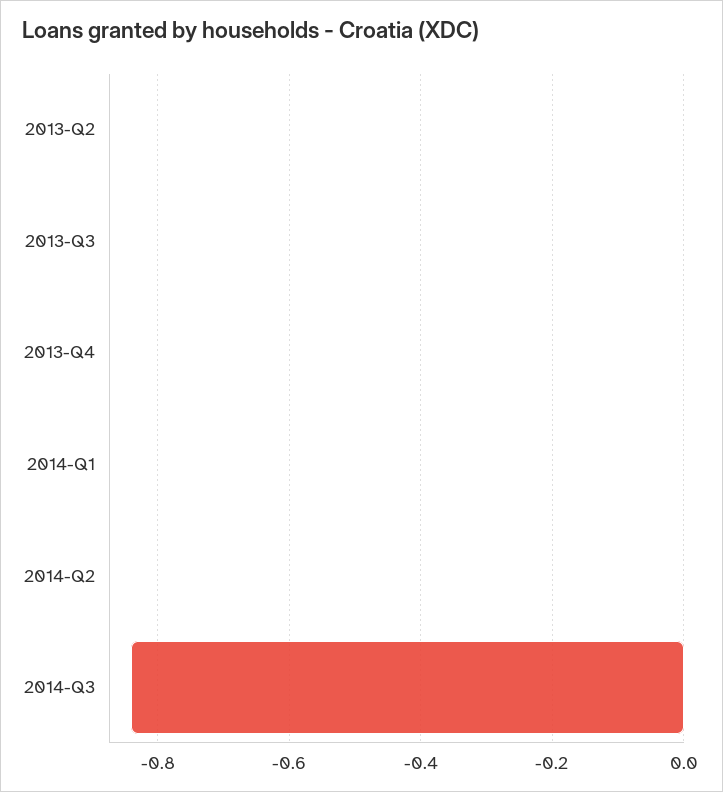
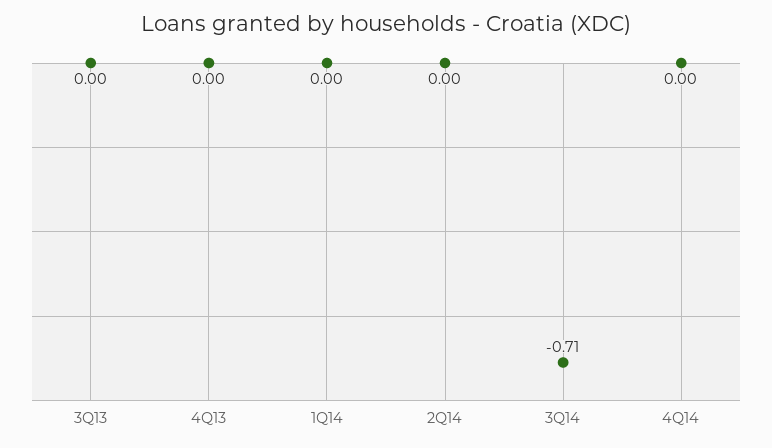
2013-Q2: 0 -> none
2014-Q3: -0.85 -> -0.71
4Q14: none -> 0

